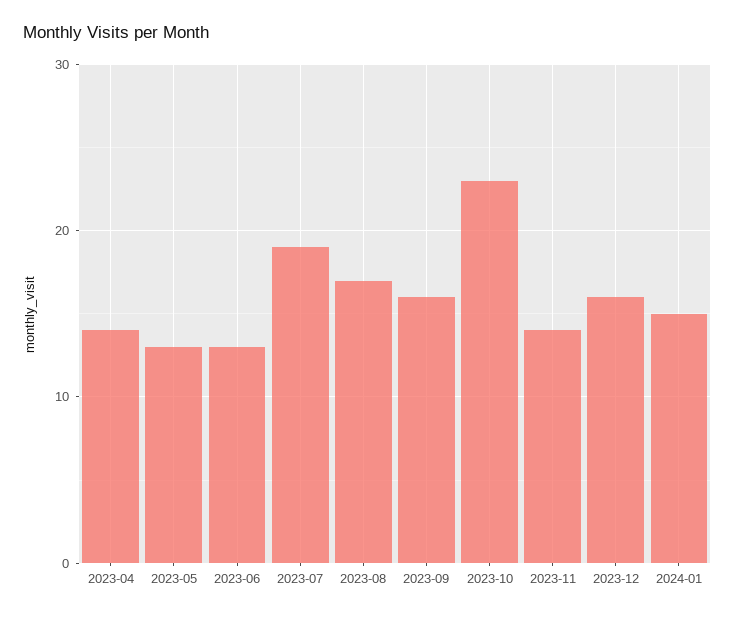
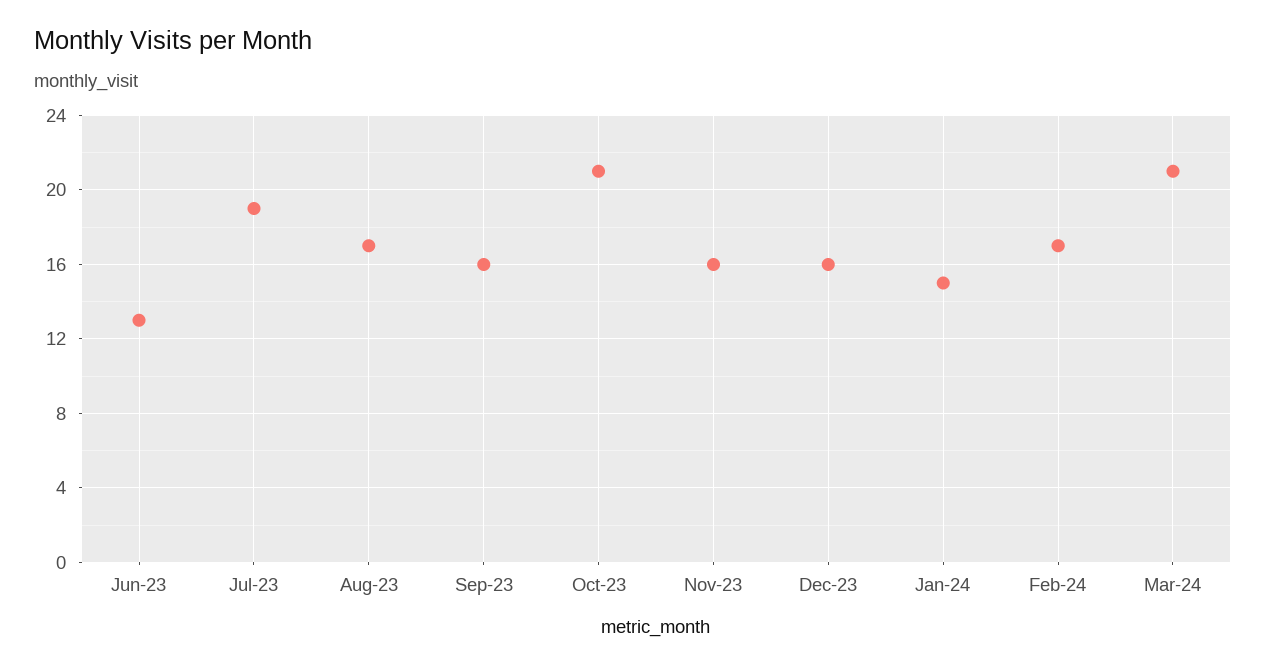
2023-04: 14 -> none
2023-05: 13 -> none
2023-10: 23 -> 21
2023-11: 14 -> 16
Feb-24: none -> 17
Mar-24: none -> 21

